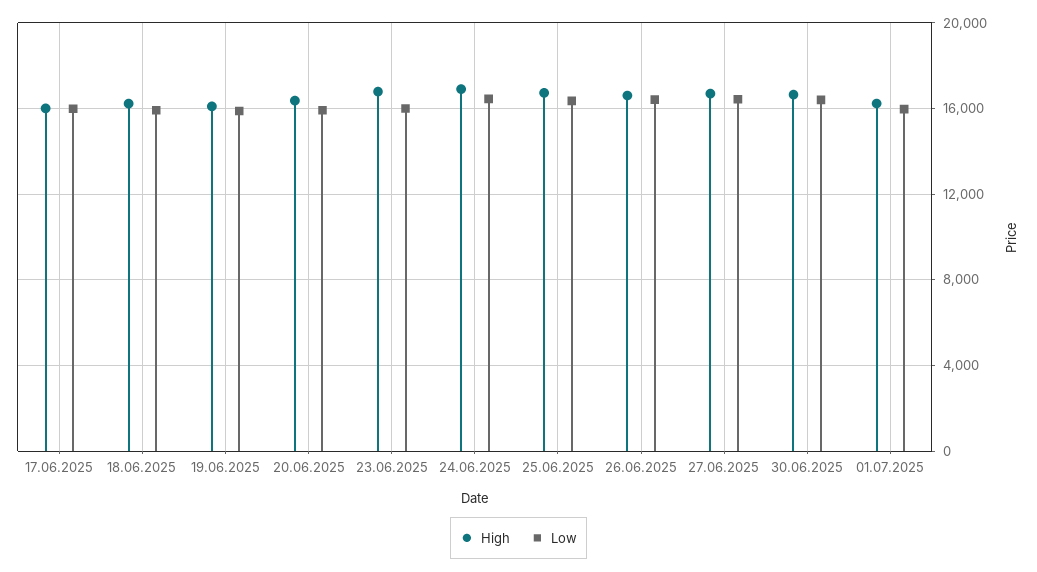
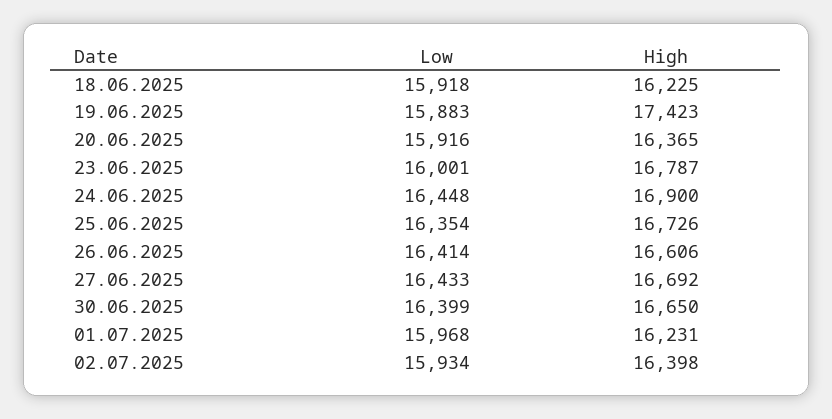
High, 17.06.2025: 16000 -> none
Low, 17.06.2025: 16000 -> none
High, 19.06.2025: 16000 -> 17423
Low, 02.07.2025: none -> 15934
High, 02.07.2025: none -> 16398

